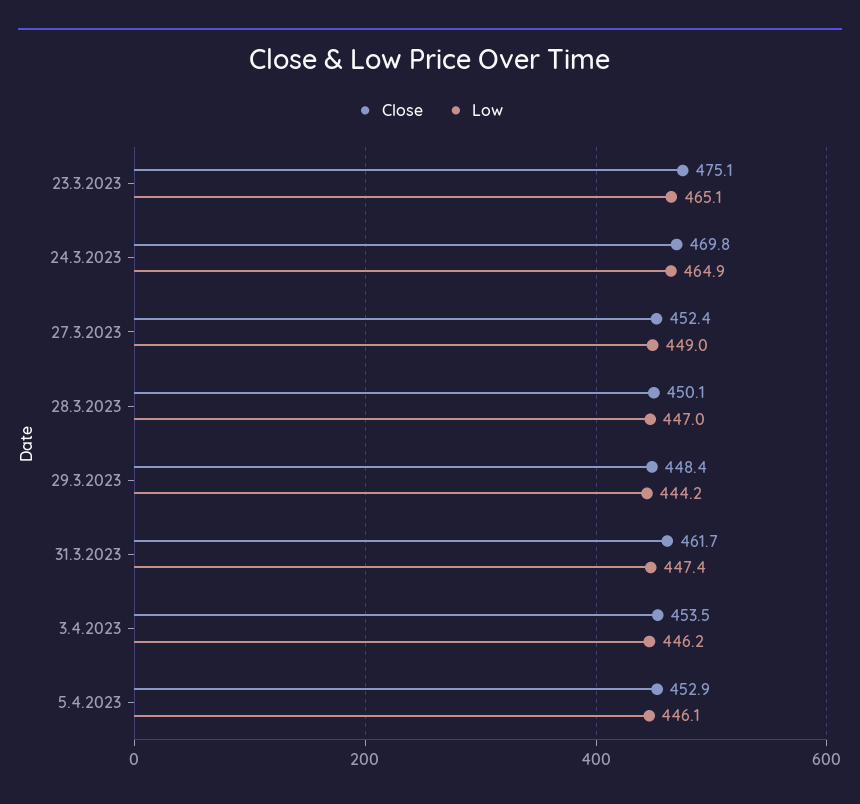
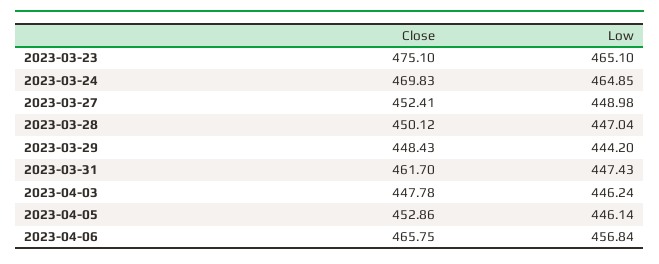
Close, 3.4.2023: 453.5 -> 447.78
Close, 2023-04-06: none -> 465.75
Low, 2023-04-06: none -> 456.84

